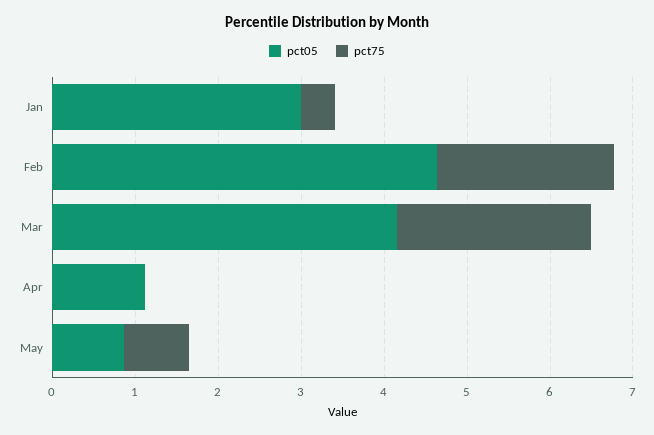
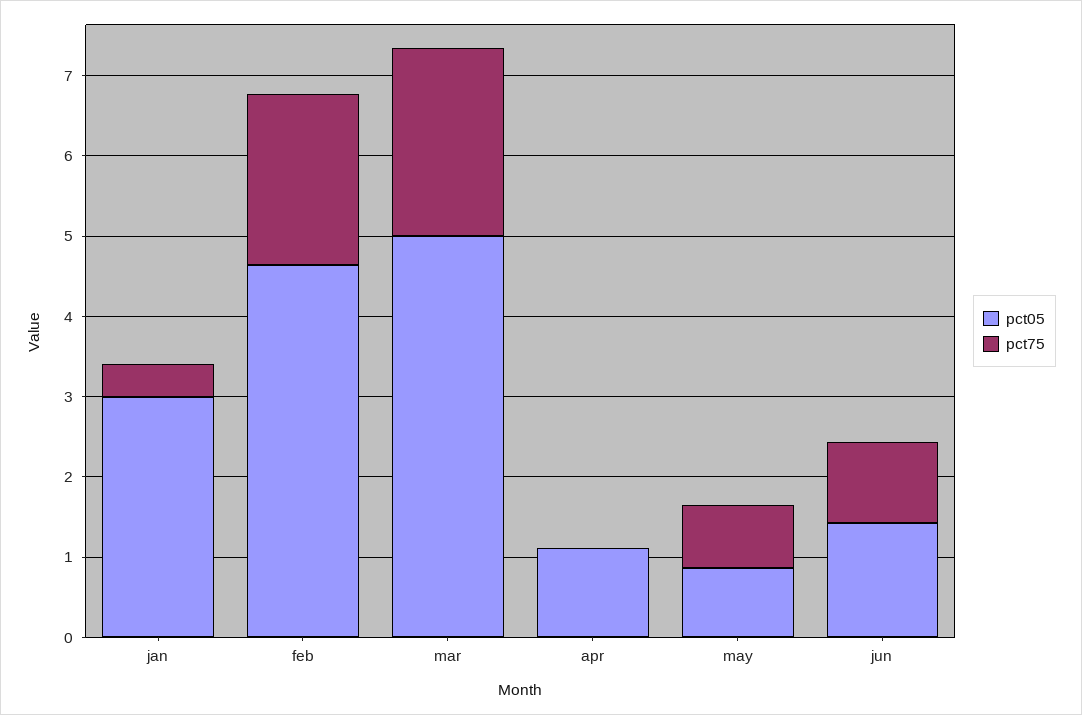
pct05, Mar: 4.2 -> 5
pct05, jun: none -> 1.4
pct75, jun: none -> 1

